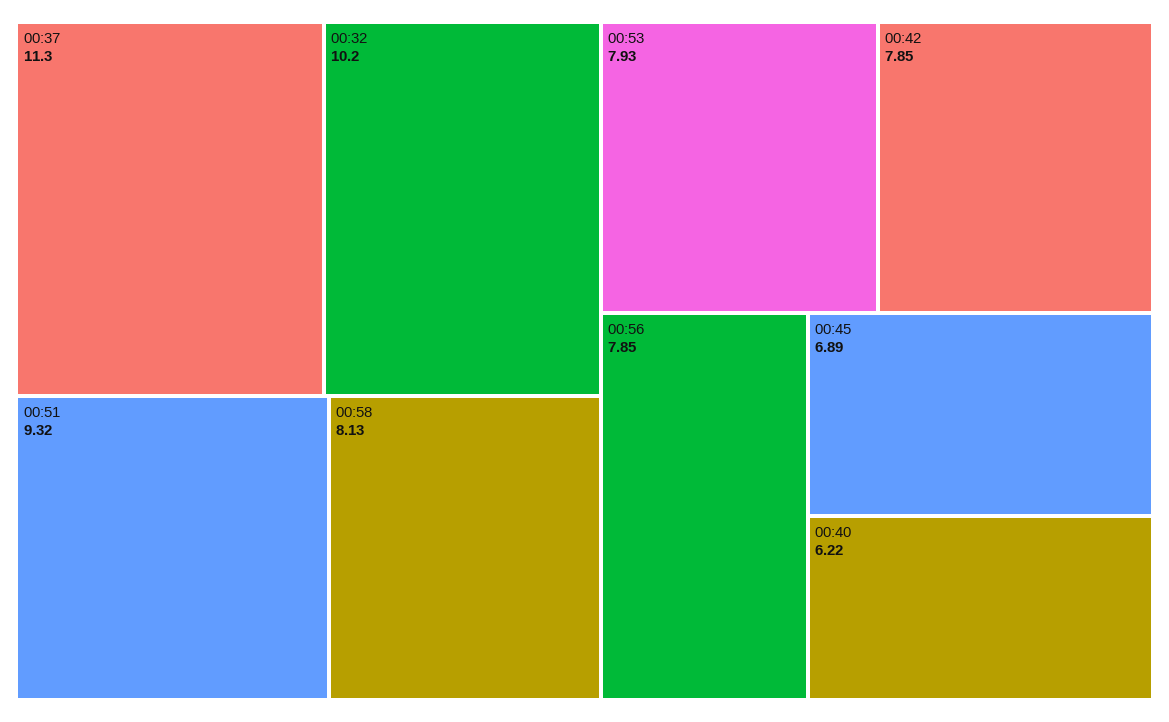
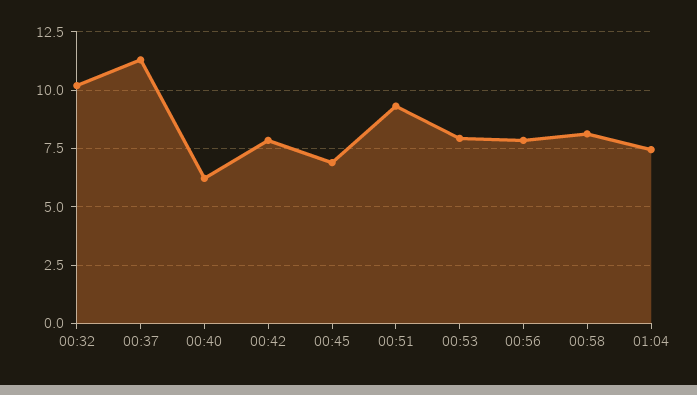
01:04: none -> 7.5

